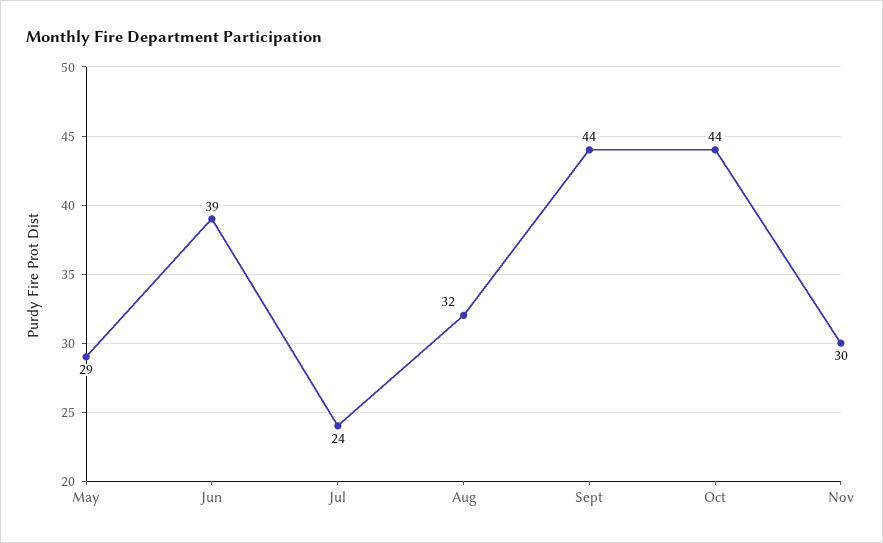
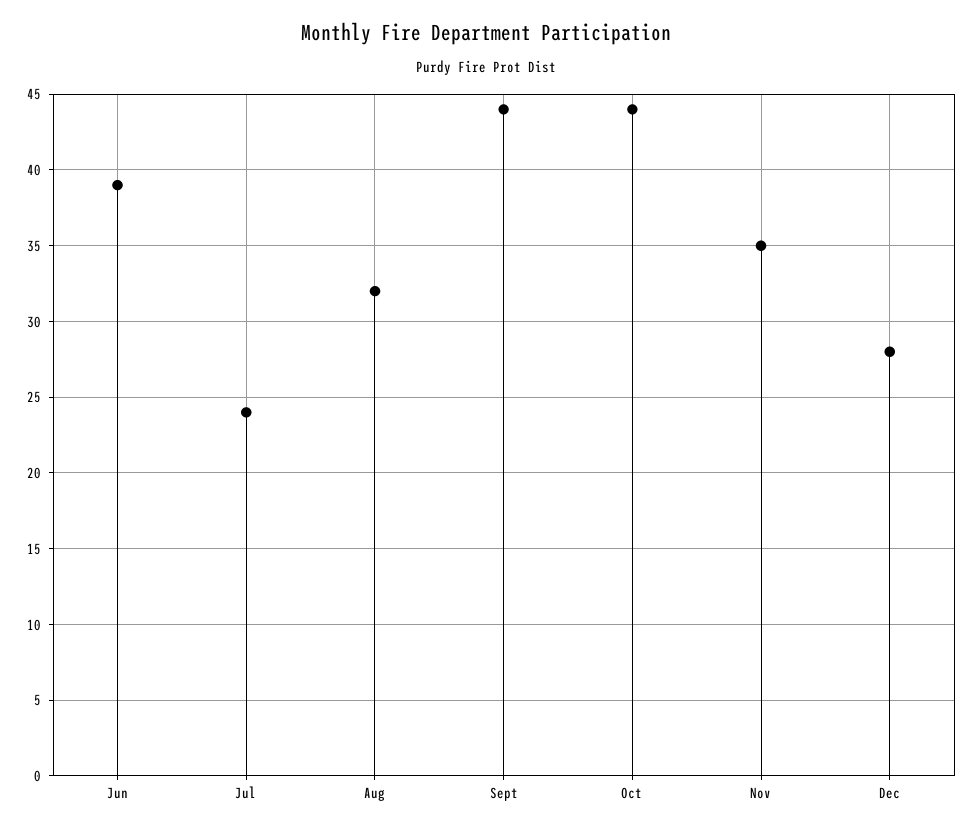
May: 29 -> none
Nov: 30 -> 35
Dec: none -> 28

